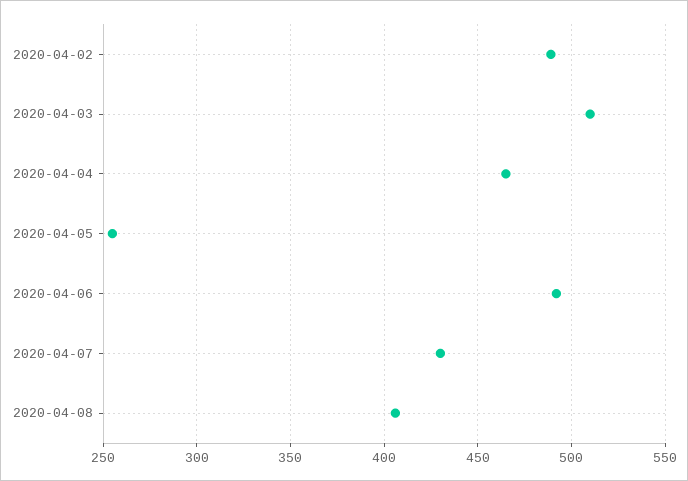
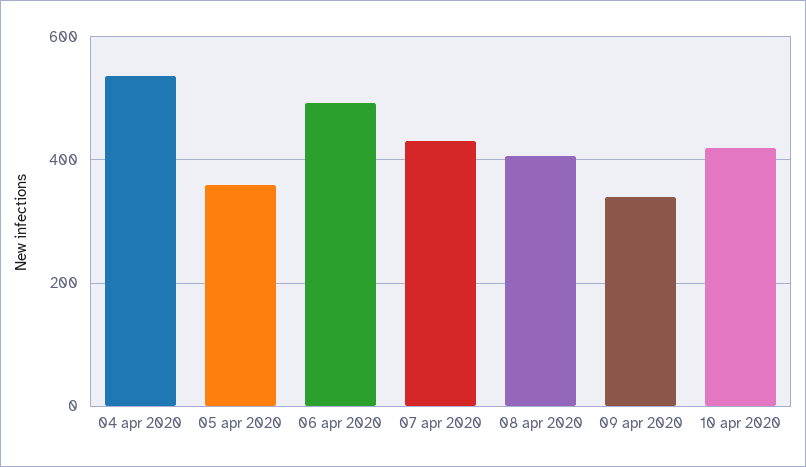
2020-04-02: 490 -> none
2020-04-03: 510 -> none
2020-04-04: 465 -> 540
2020-04-05: 255 -> 360
09 apr 2020: none -> 340
10 apr 2020: none -> 420

